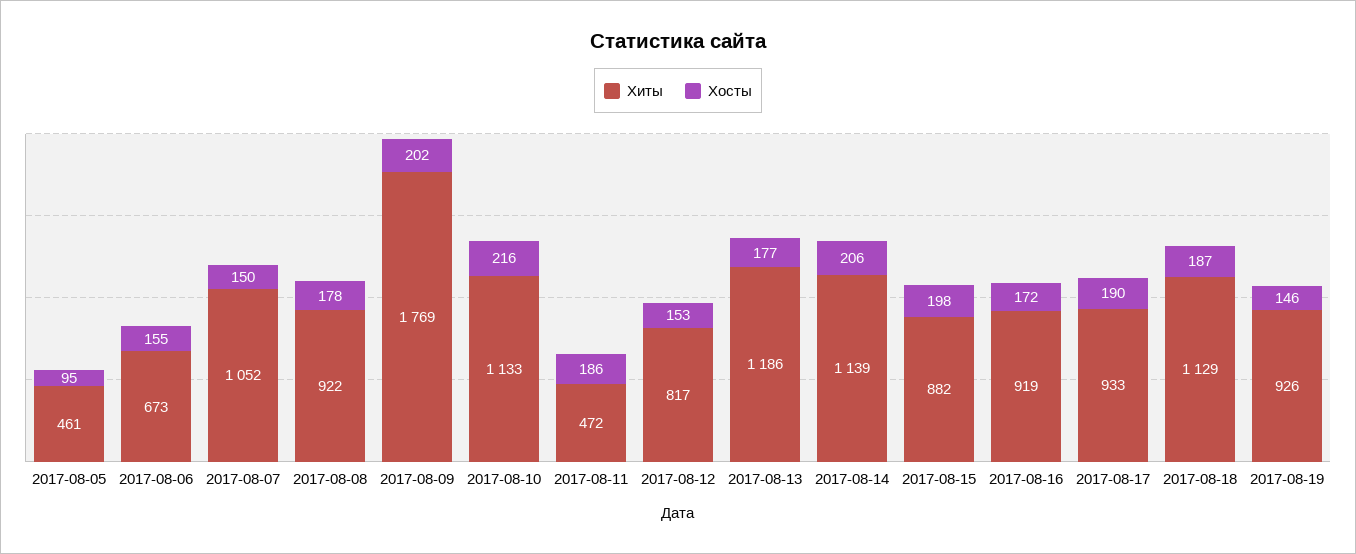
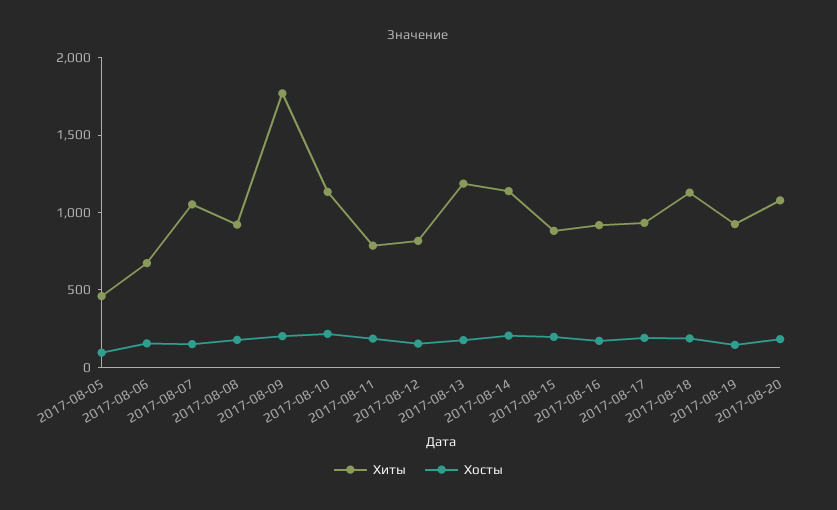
Хиты, 2017-08-11: 472 -> 800
Хиты, 2017-08-20: none -> 1100
Хосты, 2017-08-20: none -> 200

